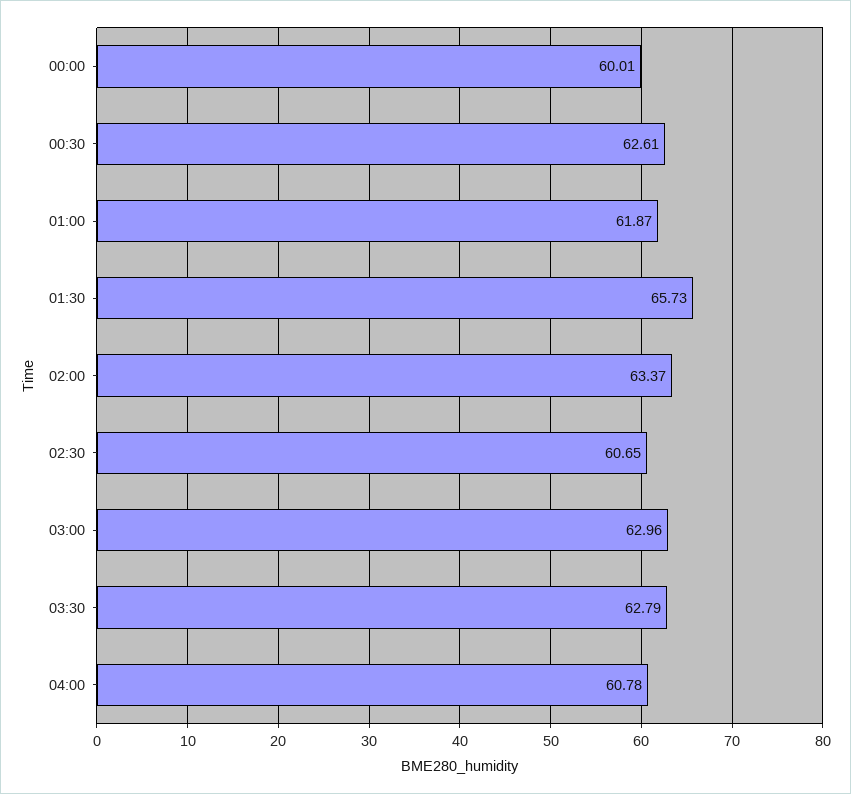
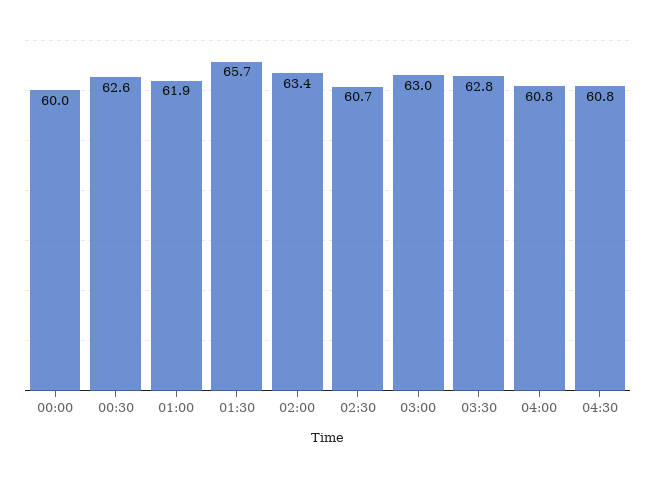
04:30: none -> 60.8

